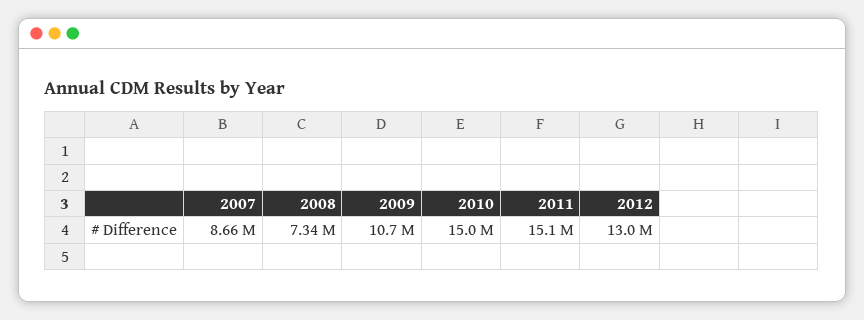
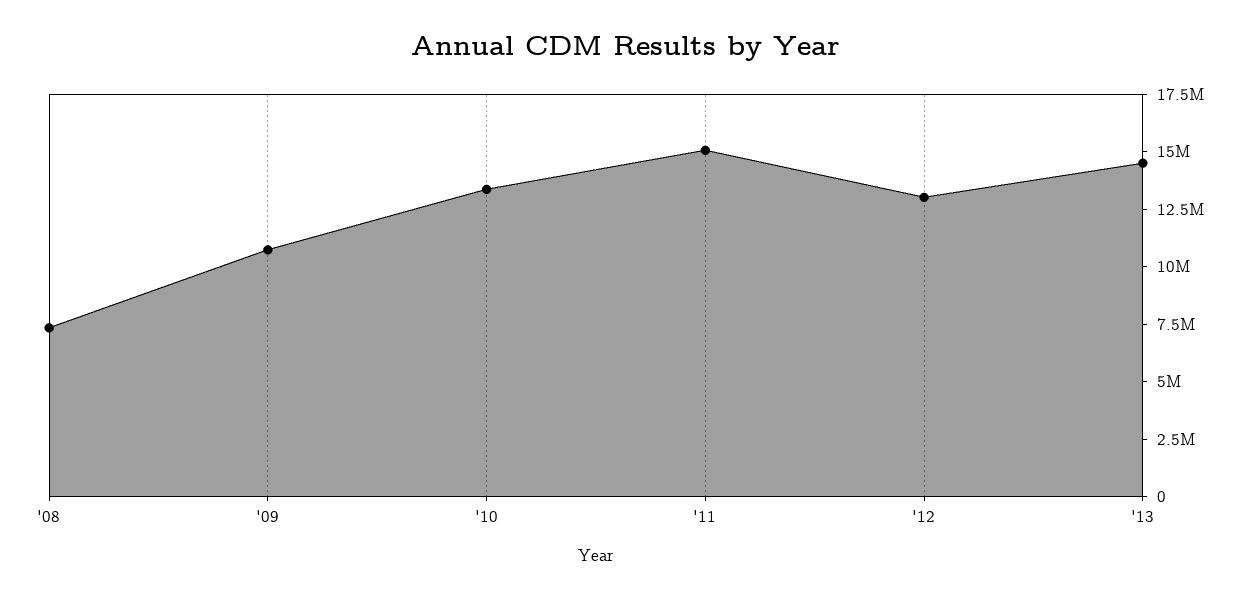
2007: 8660000 -> none
2010: 15000000 -> 13500000
'13: none -> 14500000

